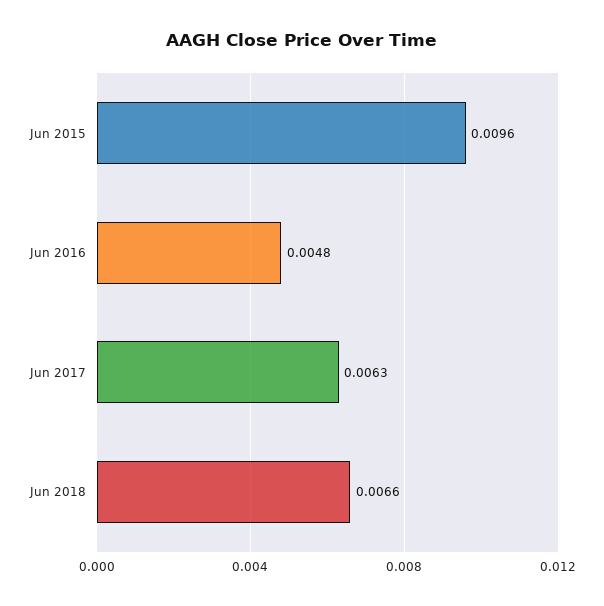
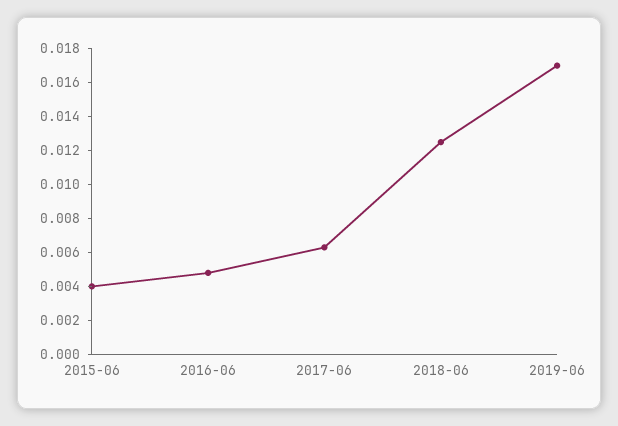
Jun 2015: 0.0096 -> 0.004
Jun 2018: 0.0066 -> 0.0125
2019-06: none -> 0.017

